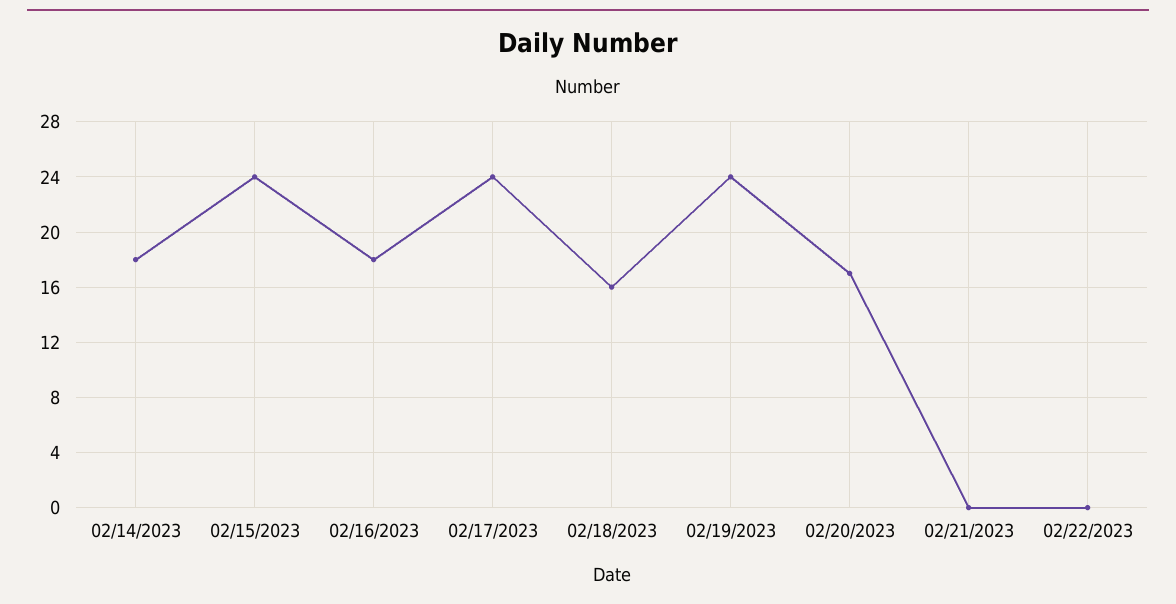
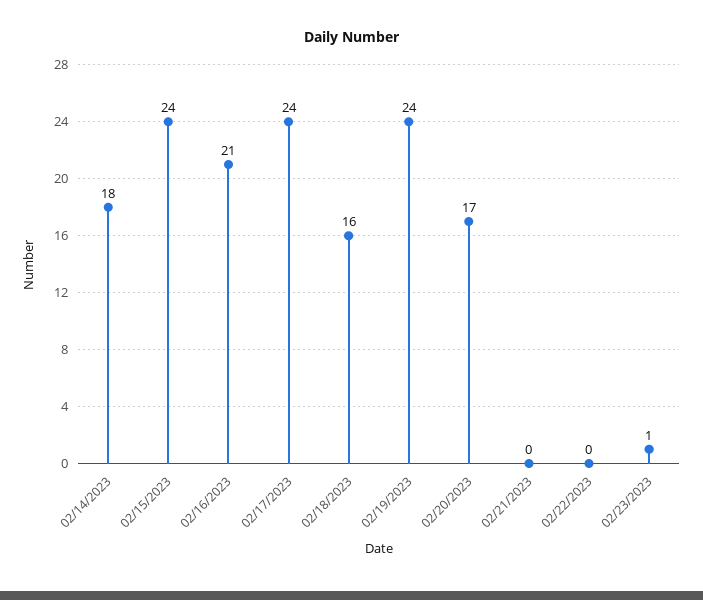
02/16/2023: 18 -> 21
02/23/2023: none -> 1

